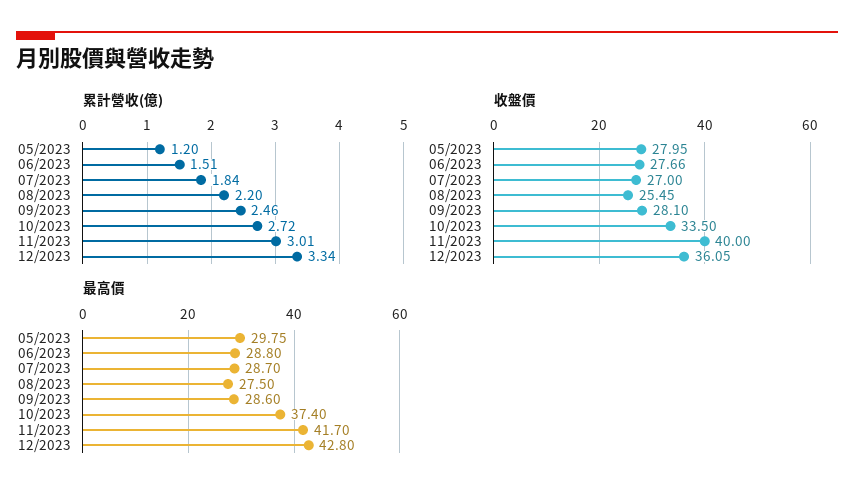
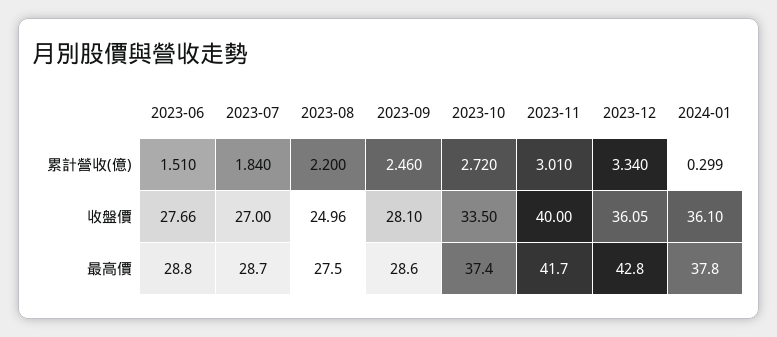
累計營收(億), 05/2023: 1.2 -> none
收盤價, 05/2023: 27.95 -> none
收盤價, 08/2023: 25.45 -> 24.96
最高價, 05/2023: 29.75 -> none
累計營收(億), 2024-01: none -> 0.299
收盤價, 2024-01: none -> 36.1
最高價, 2024-01: none -> 37.8

